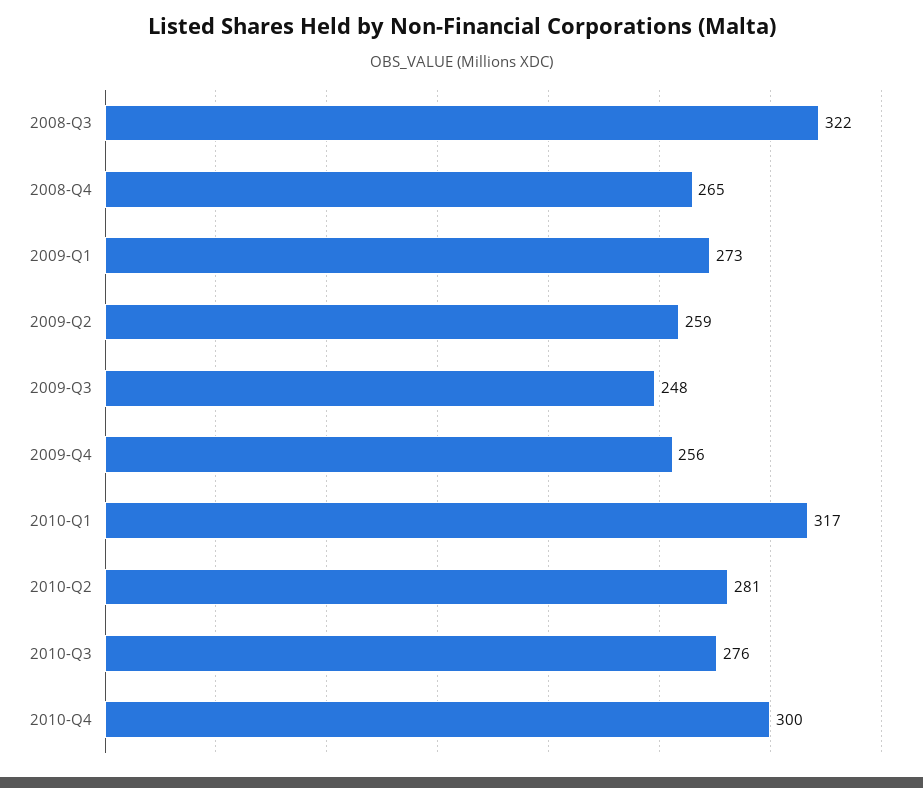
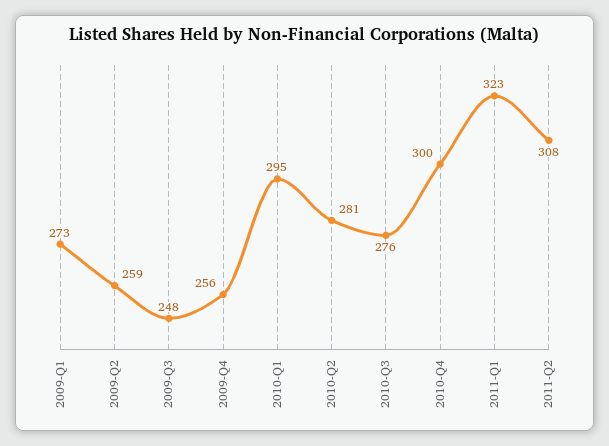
2008-Q3: 322 -> none
2008-Q4: 265 -> none
2010-Q1: 317 -> 295
2011-Q1: none -> 323
2011-Q2: none -> 308

